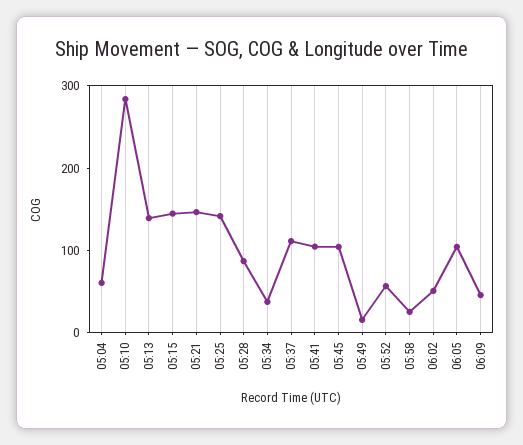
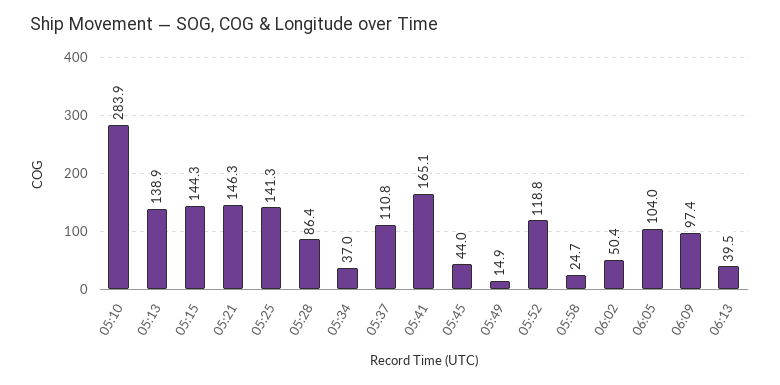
05:04: 60 -> none
05:41: 100 -> 165.1
05:45: 100 -> 44
05:52: 60 -> 118.8
06:09: 40 -> 97.4
06:13: none -> 39.5

